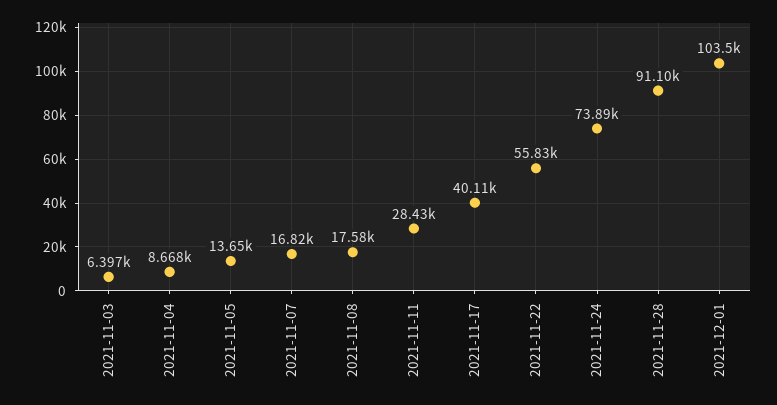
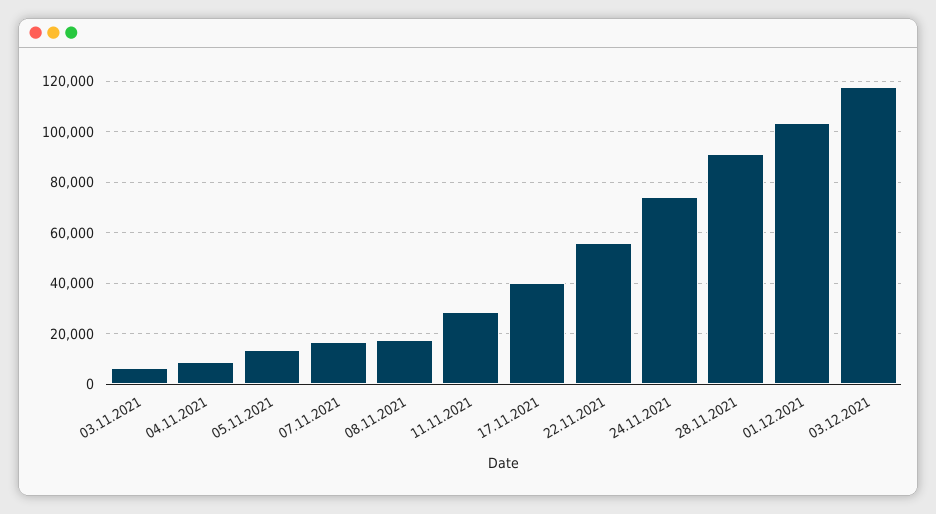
03.12.2021: none -> 117500

